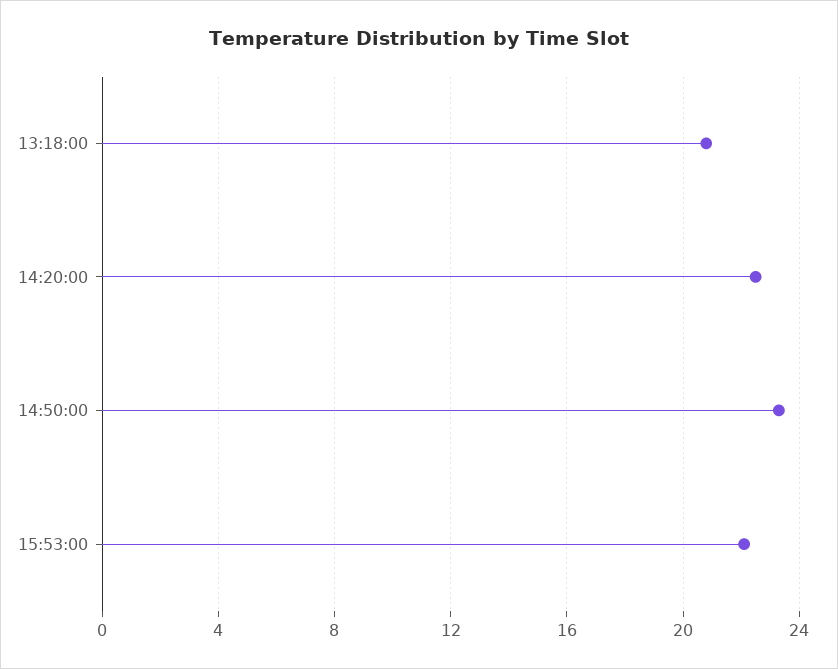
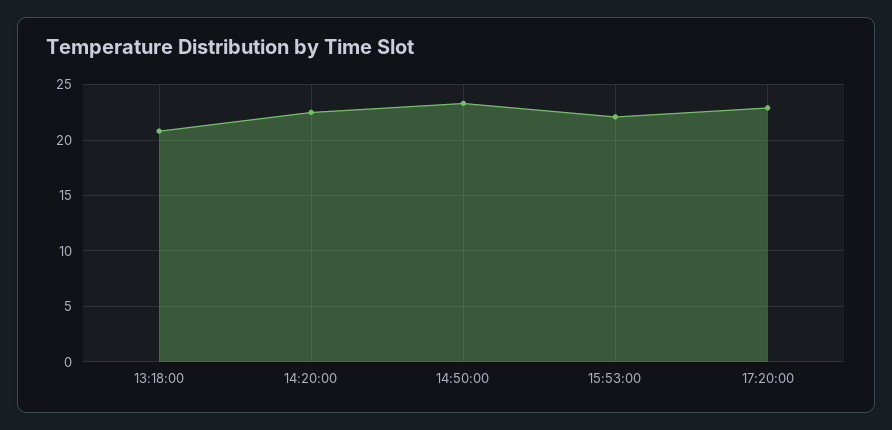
17:20:00: none -> 23

